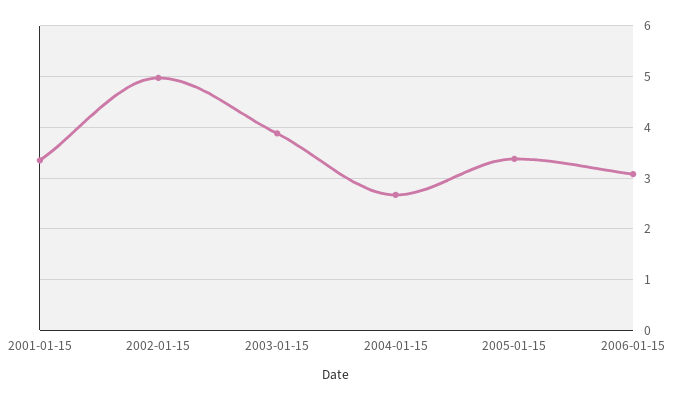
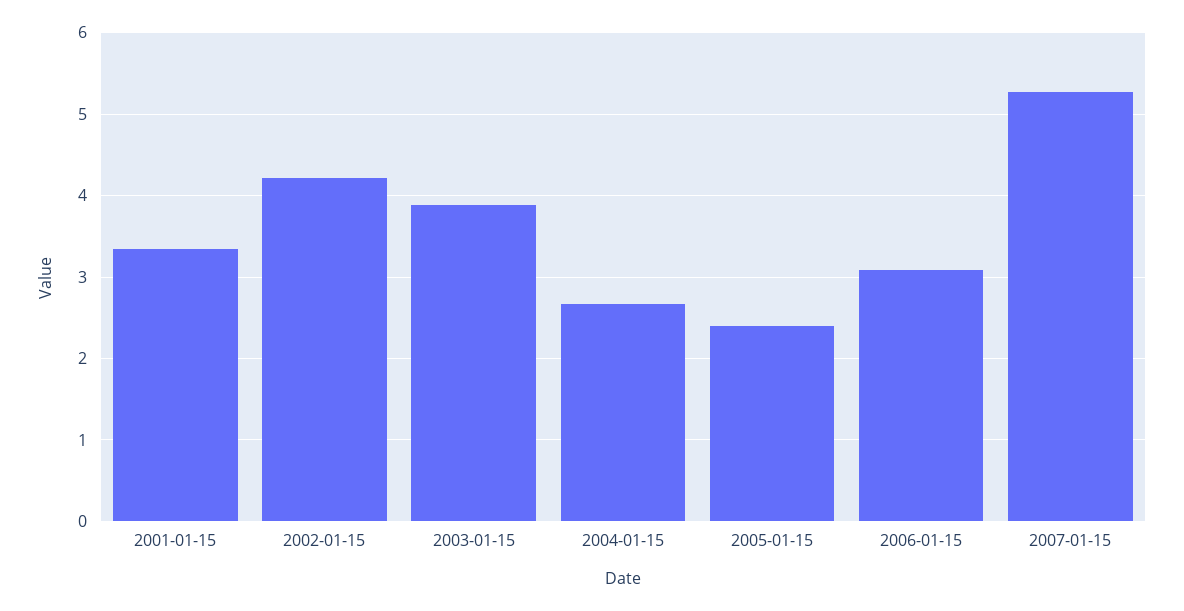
2002-01-15: 5 -> 4.2
2005-01-15: 3.4 -> 2.4
2007-01-15: none -> 5.3

